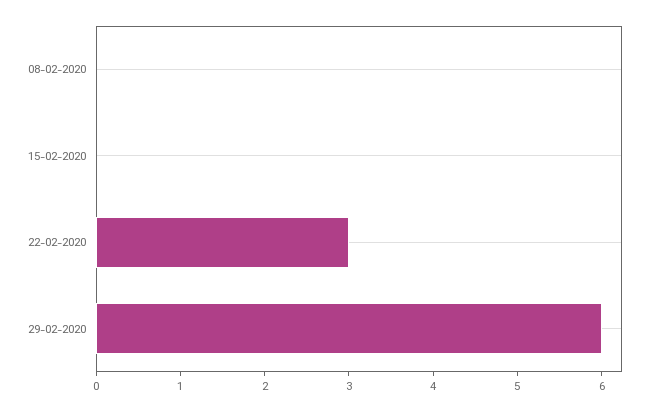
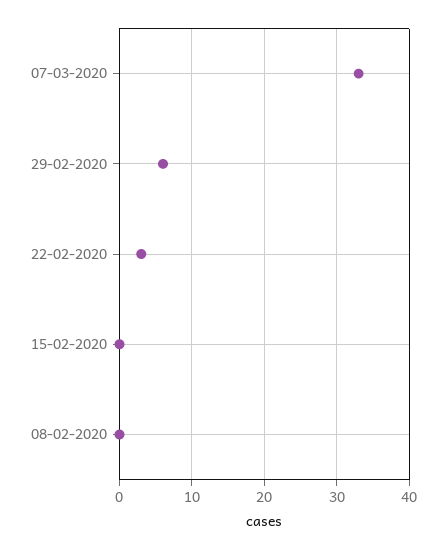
07-03-2020: none -> 33

